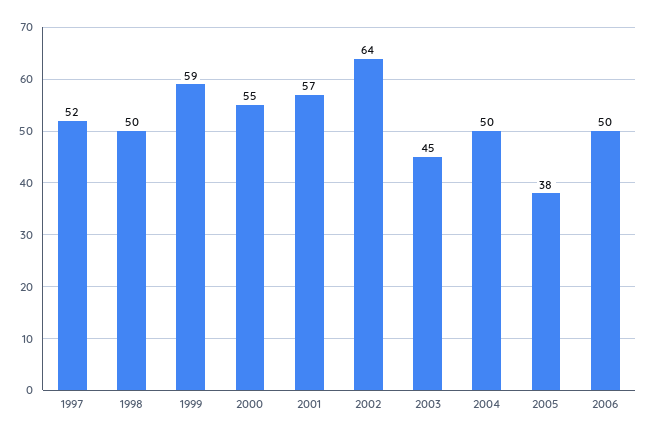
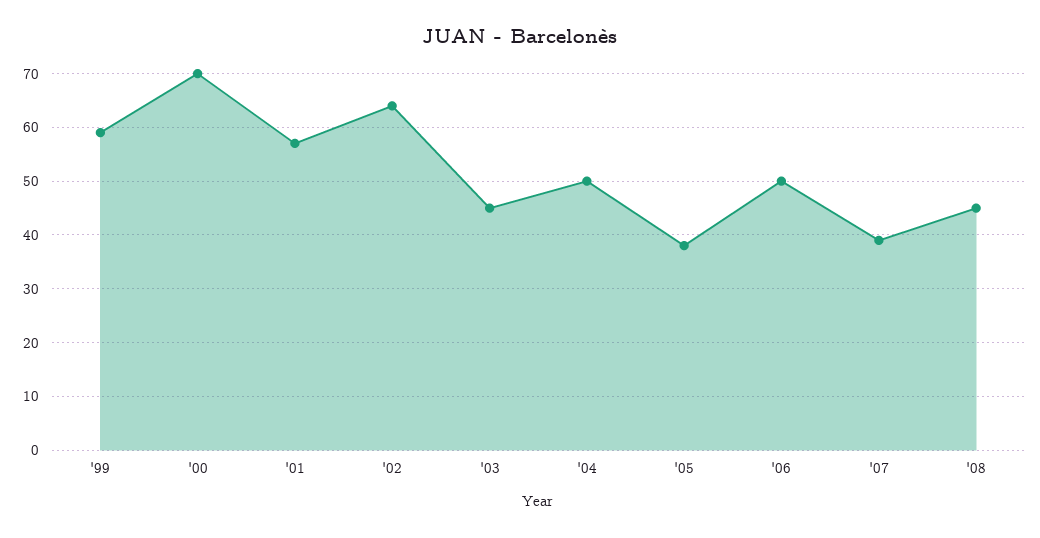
1997: 52 -> none
1998: 50 -> none
2000: 55 -> 70
'07: none -> 40
'08: none -> 45

